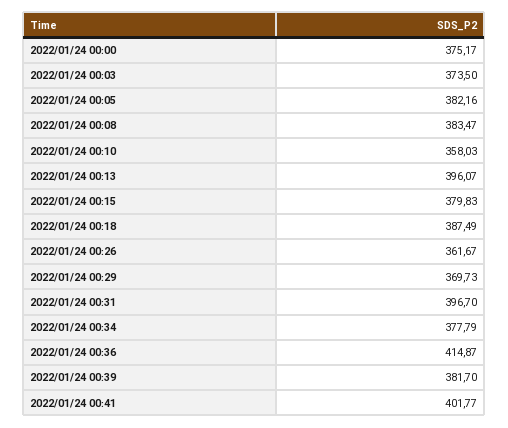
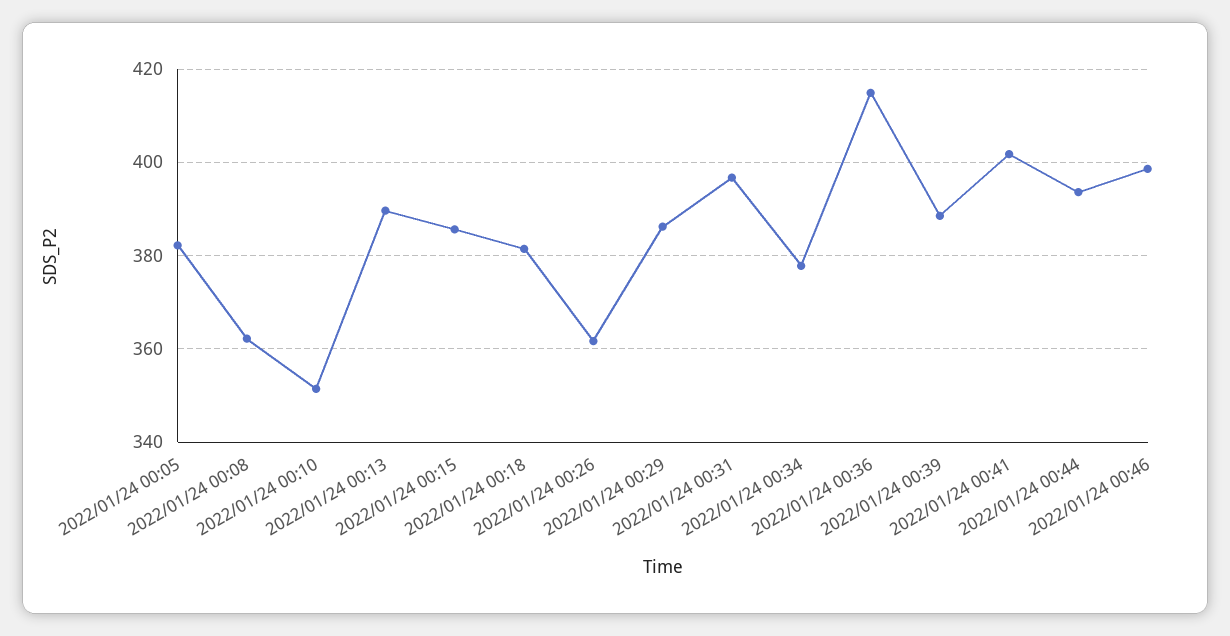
2022/01/24 00:00: 375.17 -> none
2022/01/24 00:03: 373.5 -> none
2022/01/24 00:08: 383.47 -> 362
2022/01/24 00:10: 358.03 -> 352
2022/01/24 00:13: 396.07 -> 390
2022/01/24 00:15: 379.83 -> 386
2022/01/24 00:18: 387.49 -> 382
2022/01/24 00:29: 369.73 -> 386
2022/01/24 00:39: 381.7 -> 388
2022/01/24 00:44: none -> 394
2022/01/24 00:46: none -> 398

